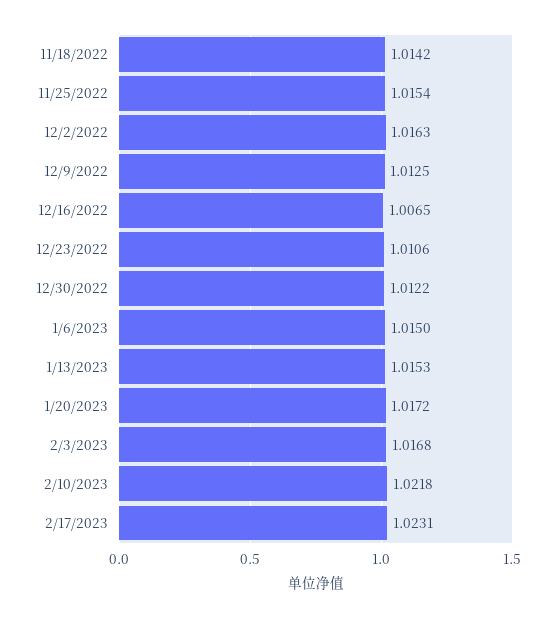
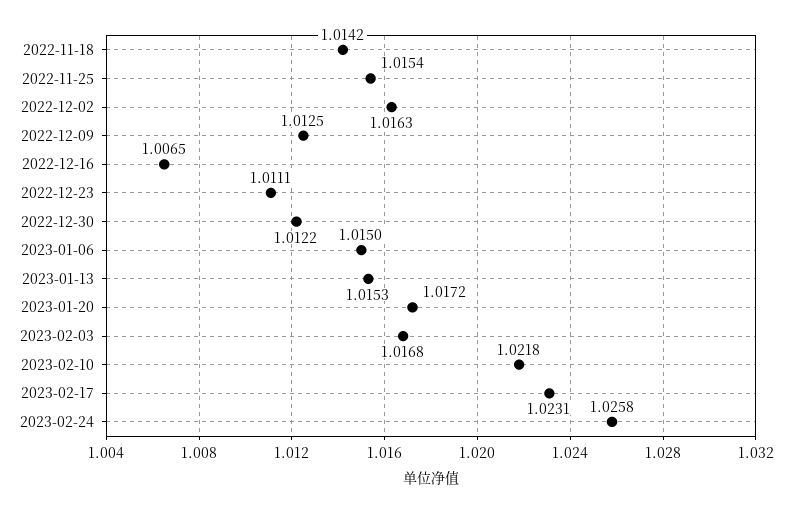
12/23/2022: 1.0106 -> 1.0111
2023-02-24: none -> 1.0258

